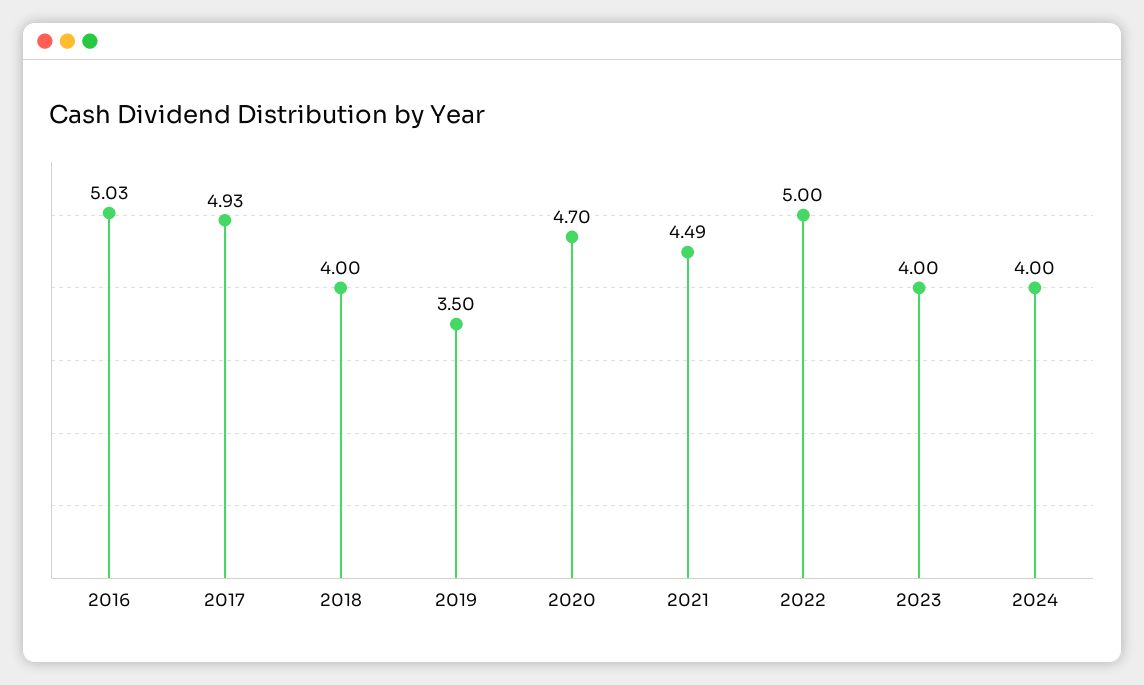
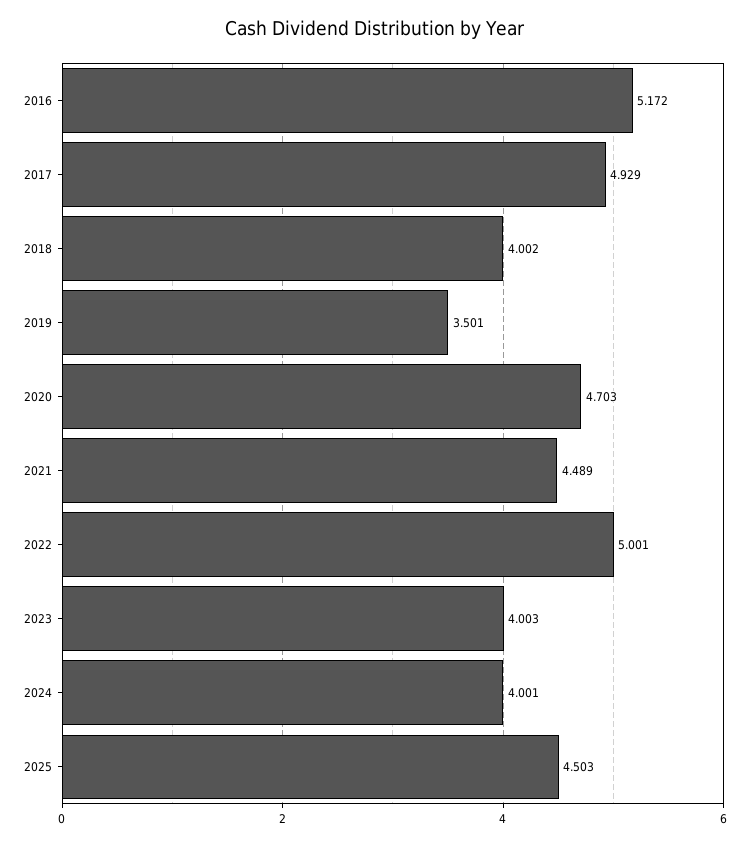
2016: 5.03 -> 5.172
2025: none -> 4.503

